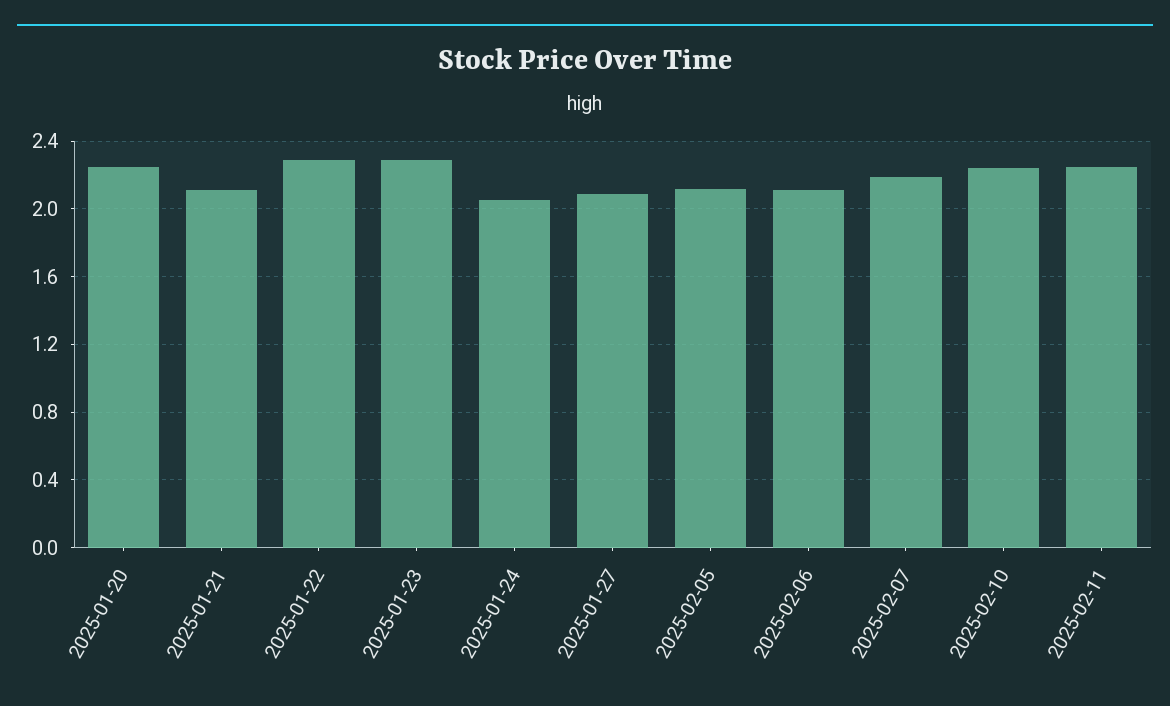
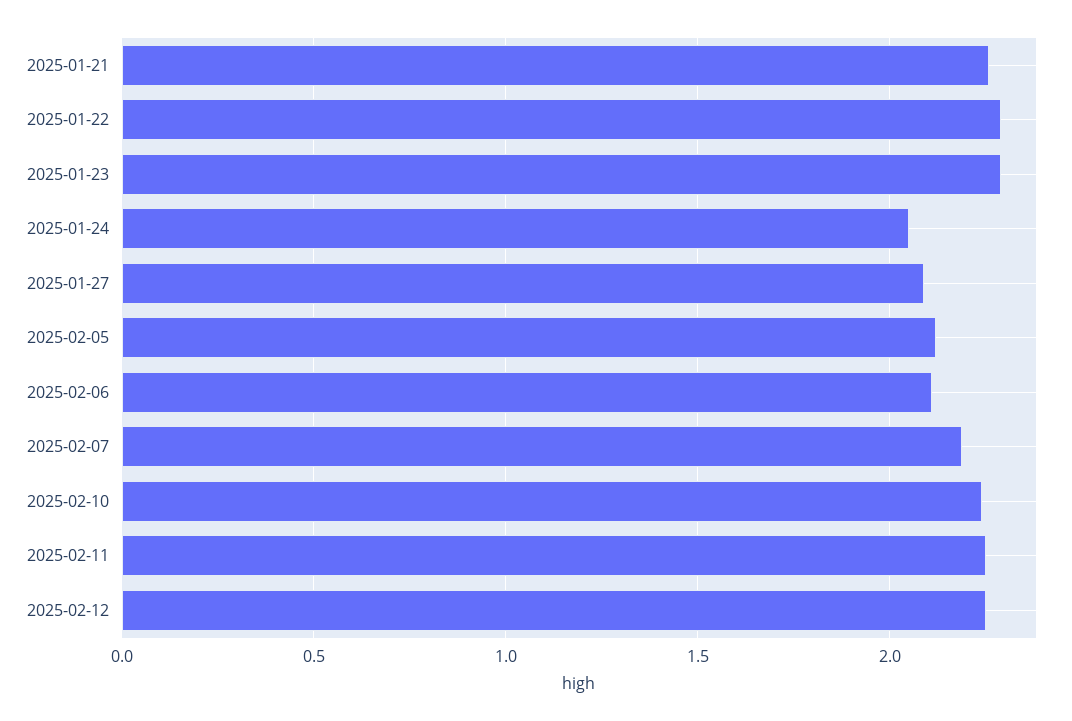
2025-01-20: 2.25 -> none
2025-01-21: 2.1 -> 2.25
2025-02-12: none -> 2.25

